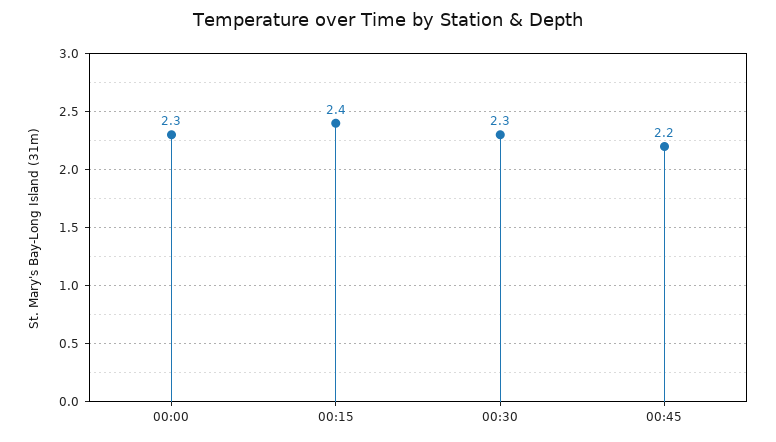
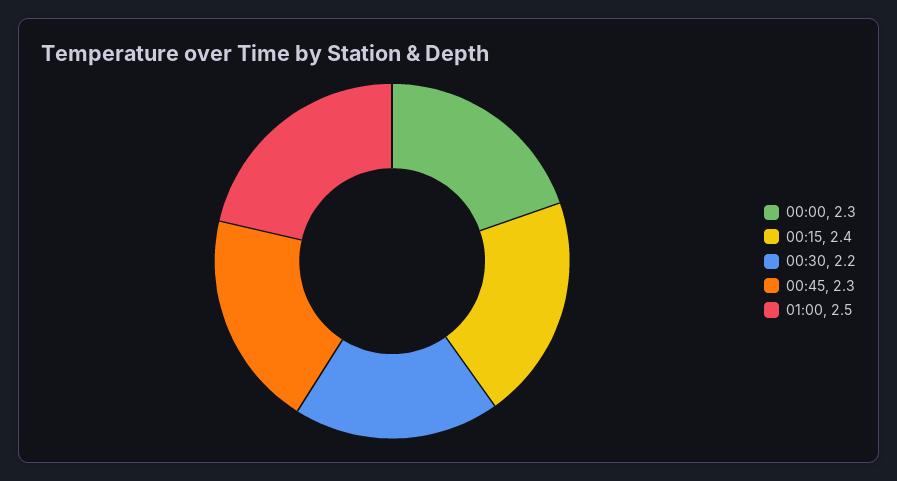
00:30: 2.3 -> 2.2
00:45: 2.2 -> 2.3
01:00: none -> 2.5

